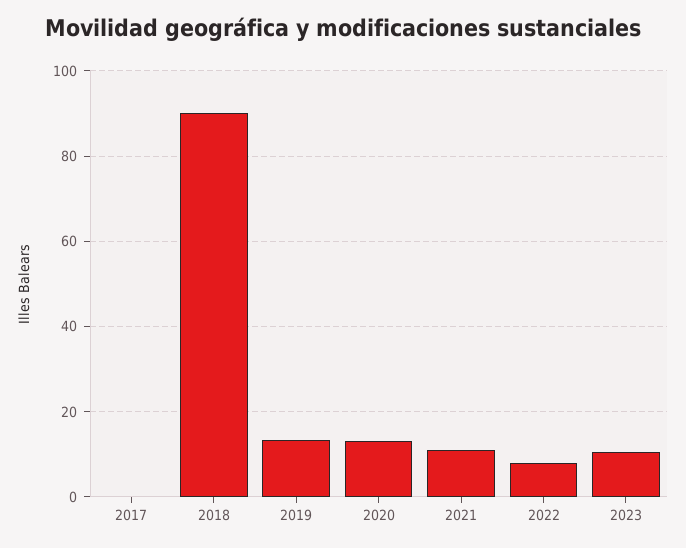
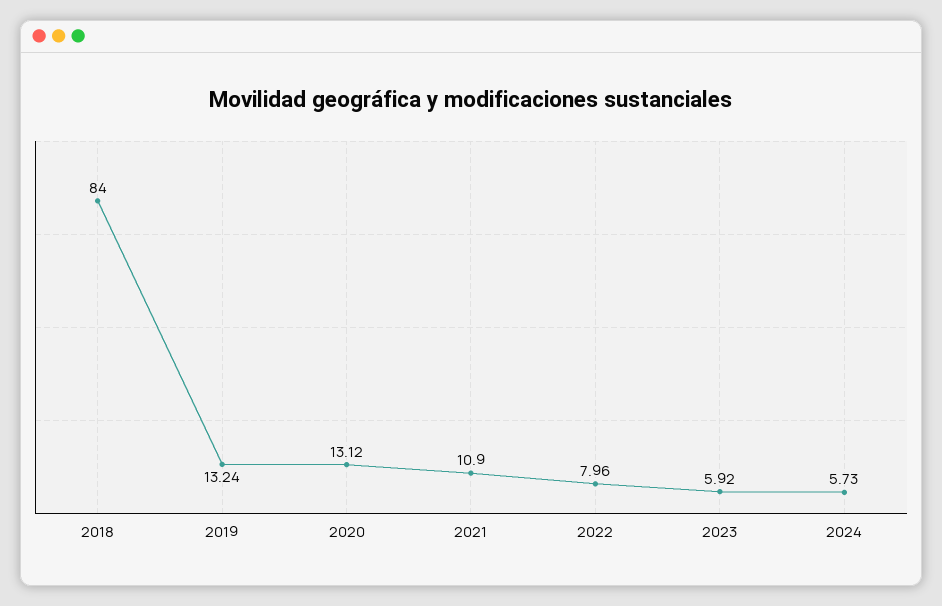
2017: 0 -> none
2018: 90 -> 84
2023: 10 -> 5.92
2024: none -> 5.73

